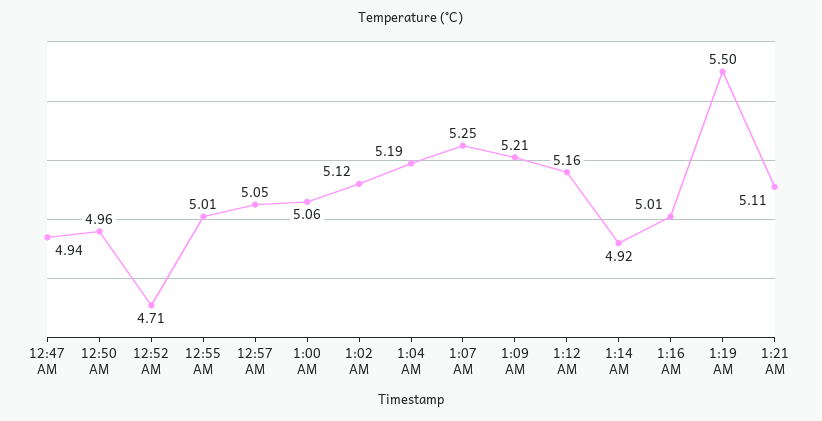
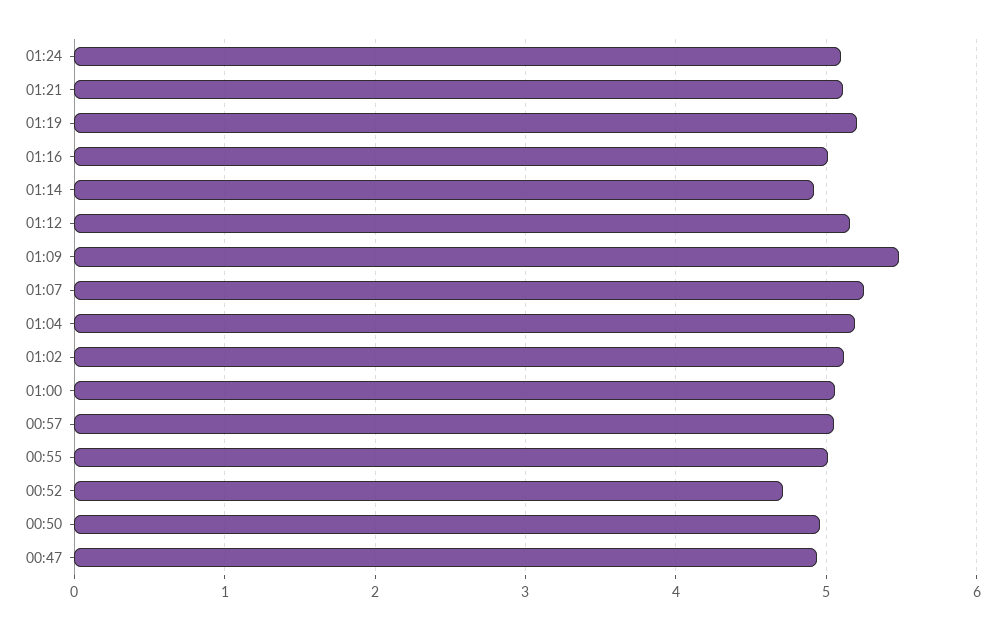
1:09 AM: 5.21 -> 5.5
1:19 AM: 5.5 -> 5.2
01:24: none -> 5.1

